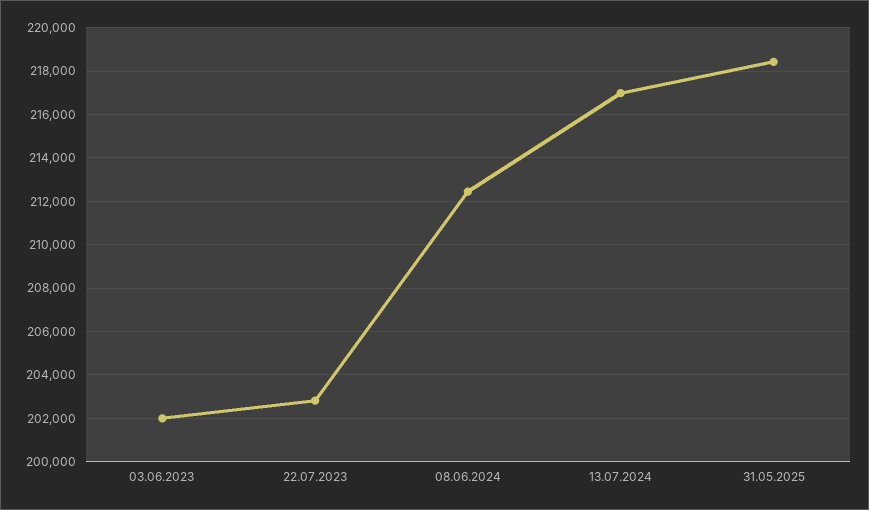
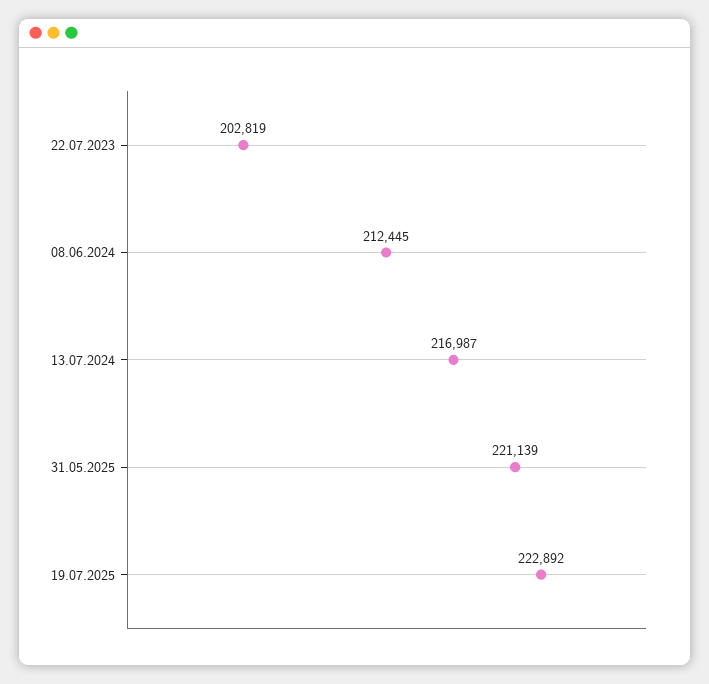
03.06.2023: 202000 -> none
31.05.2025: 218500 -> 221139
19.07.2025: none -> 222892

